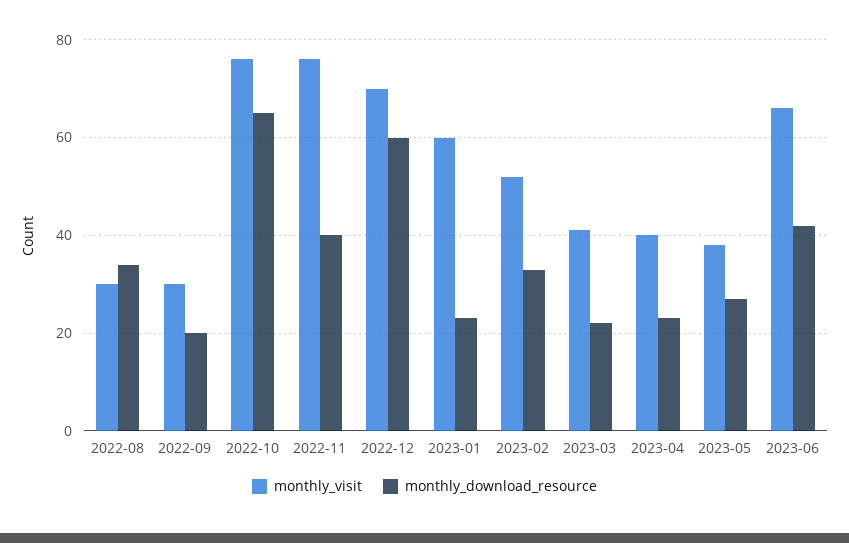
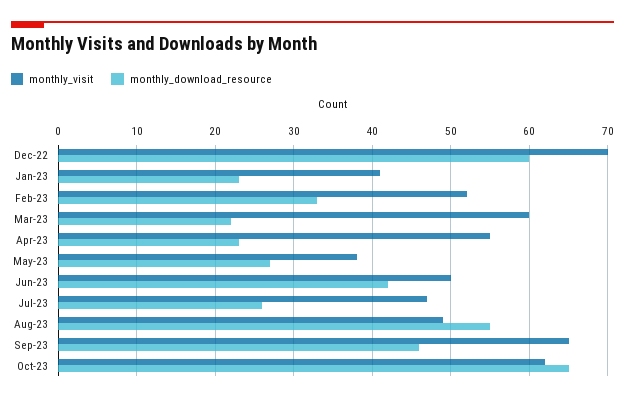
monthly_visit, 2022-08: 30 -> none
monthly_download_resource, 2022-08: 35 -> none
monthly_visit, 2022-09: 30 -> none
monthly_download_resource, 2022-09: 20 -> none
monthly_visit, 2022-10: 75 -> none
monthly_download_resource, 2022-10: 65 -> none
monthly_visit, 2022-11: 75 -> none
monthly_download_resource, 2022-11: 40 -> none
monthly_visit, 2023-01: 60 -> 41
monthly_visit, 2023-03: 40 -> 60
monthly_visit, 2023-04: 40 -> 55
monthly_visit, 2023-06: 65 -> 50
monthly_visit, Jul-23: none -> 47
monthly_download_resource, Jul-23: none -> 26
monthly_visit, Aug-23: none -> 49
monthly_download_resource, Aug-23: none -> 55
monthly_visit, Sep-23: none -> 65
monthly_download_resource, Sep-23: none -> 46
monthly_visit, Oct-23: none -> 62
monthly_download_resource, Oct-23: none -> 65

